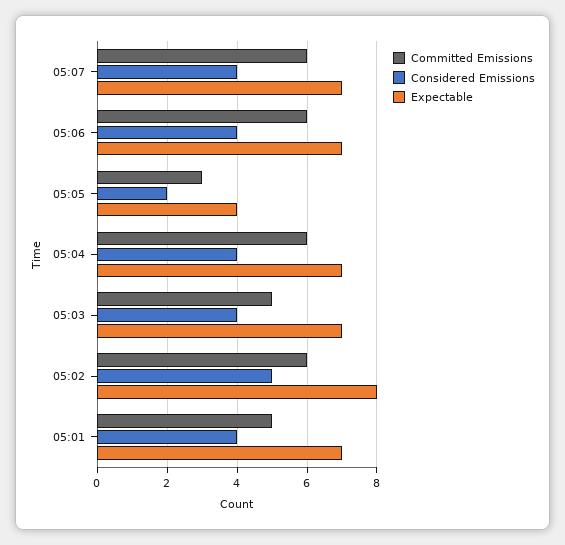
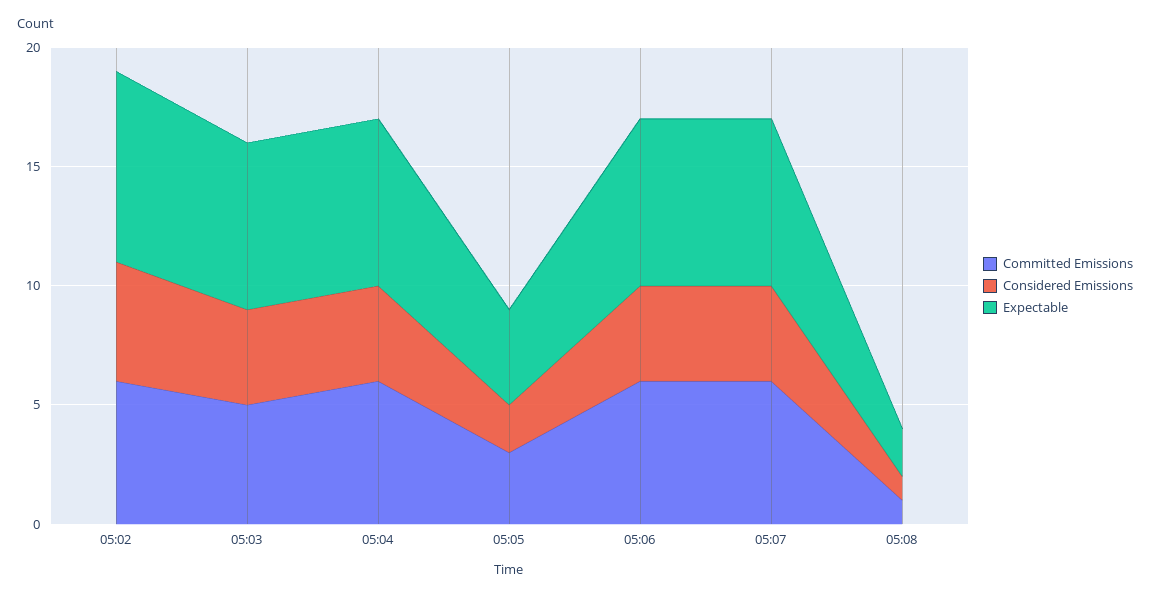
Committed Emissions, 05:01: 5 -> none
Considered Emissions, 05:01: 4 -> none
Expectable, 05:01: 7 -> none
Committed Emissions, 05:08: none -> 1
Considered Emissions, 05:08: none -> 1
Expectable, 05:08: none -> 2

